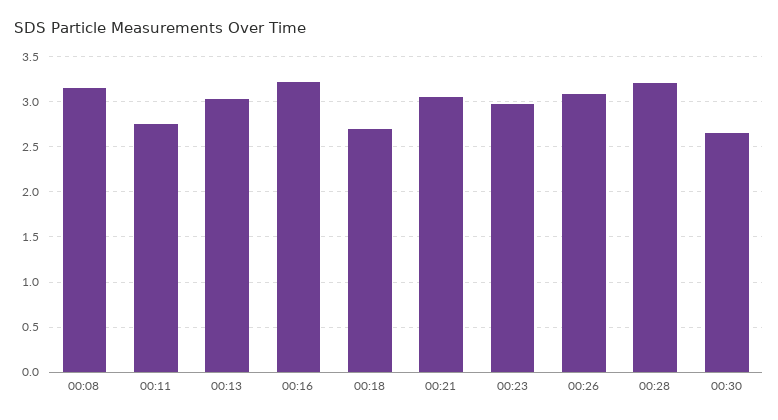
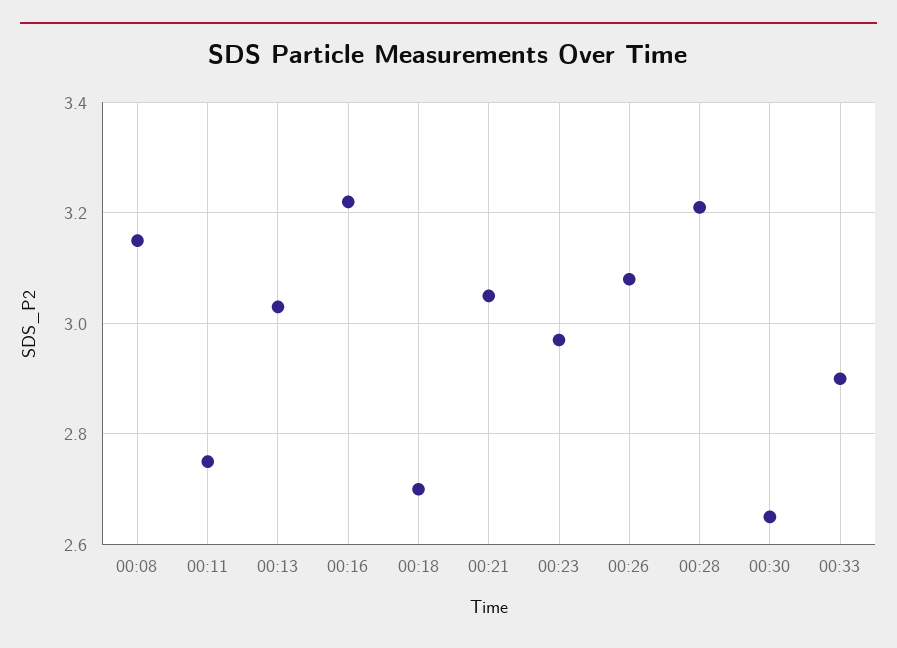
00:33: none -> 2.9

